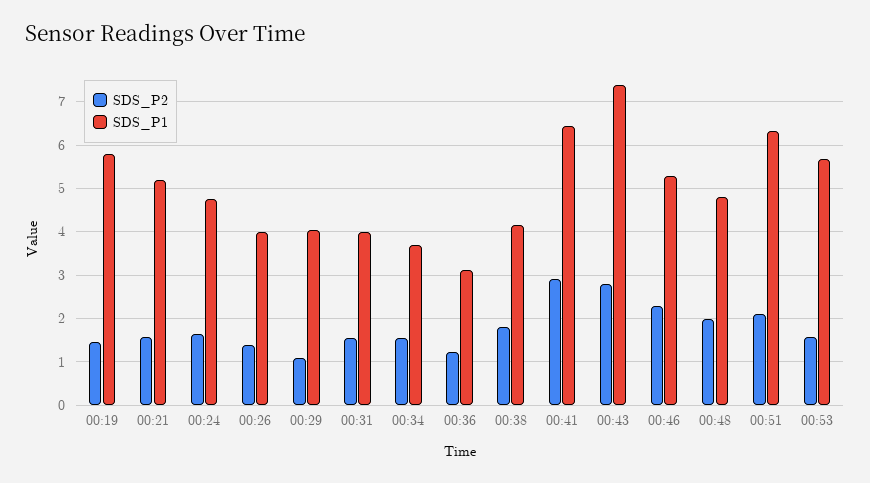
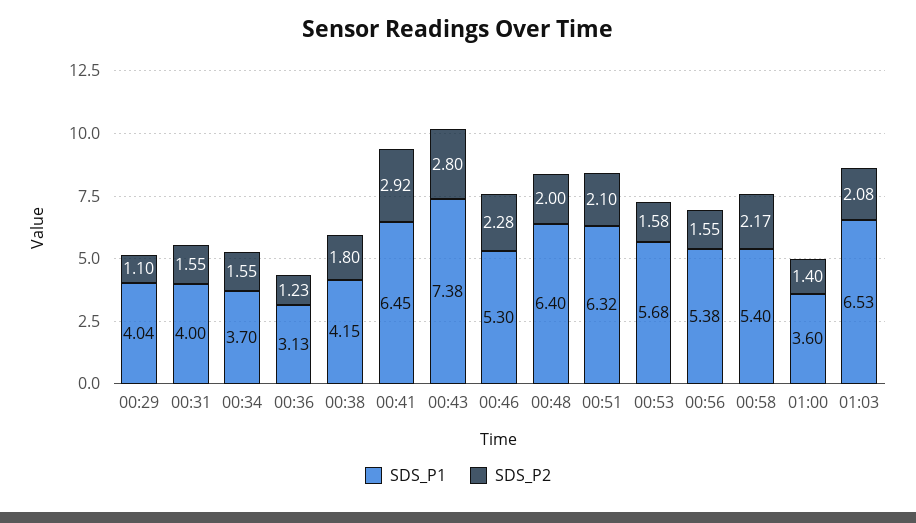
SDS_P2, 00:19: 1.4 -> none
SDS_P1, 00:19: 5.8 -> none
SDS_P2, 00:21: 1.6 -> none
SDS_P1, 00:21: 5.2 -> none
SDS_P2, 00:24: 1.6 -> none
SDS_P1, 00:24: 4.8 -> none
SDS_P2, 00:26: 1.4 -> none
SDS_P1, 00:26: 4 -> none
SDS_P1, 00:48: 4.8 -> 6.4
SDS_P1, 00:56: none -> 5.38
SDS_P2, 00:56: none -> 1.55
SDS_P1, 00:58: none -> 5.4
SDS_P2, 00:58: none -> 2.17
SDS_P1, 01:00: none -> 3.6
SDS_P2, 01:00: none -> 1.4
SDS_P1, 01:03: none -> 6.53
SDS_P2, 01:03: none -> 2.08

